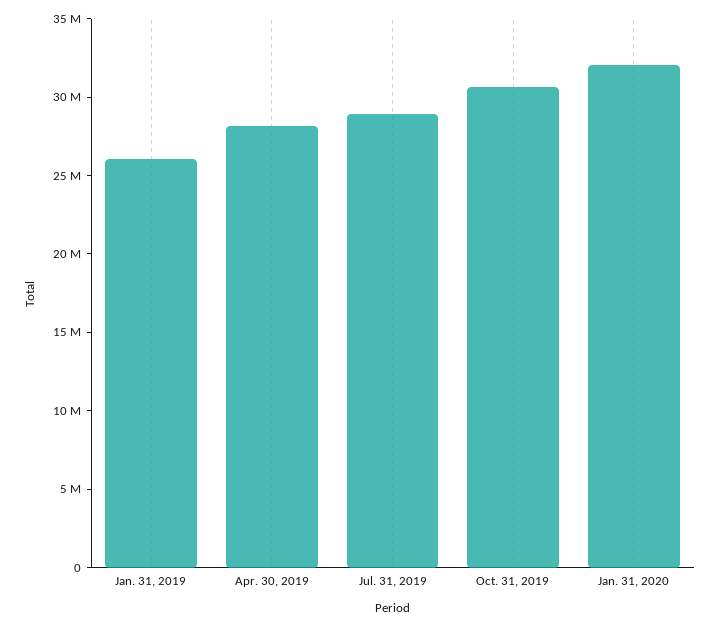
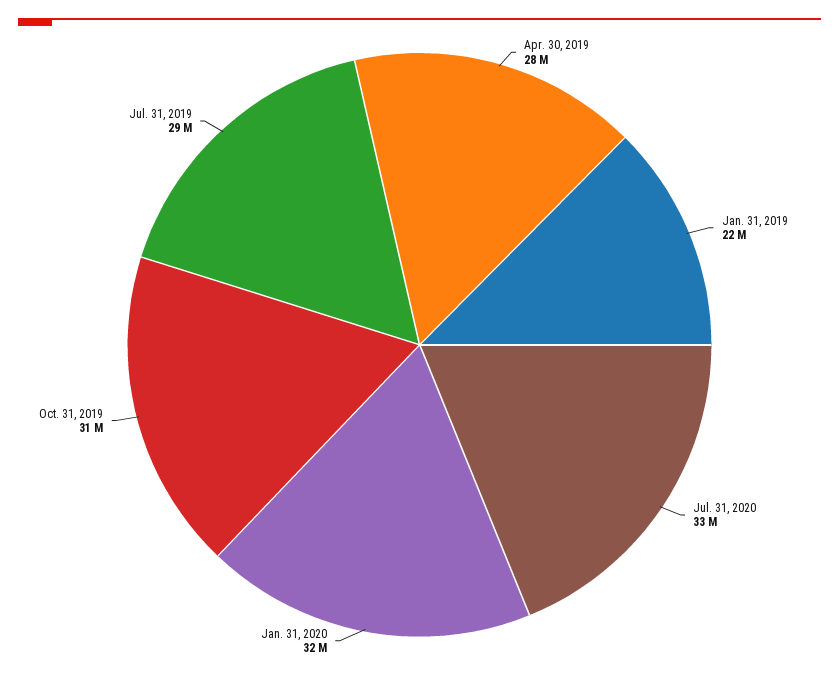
Jan. 31, 2019: 26000000 -> 22000000
Jul. 31, 2020: none -> 33000000

